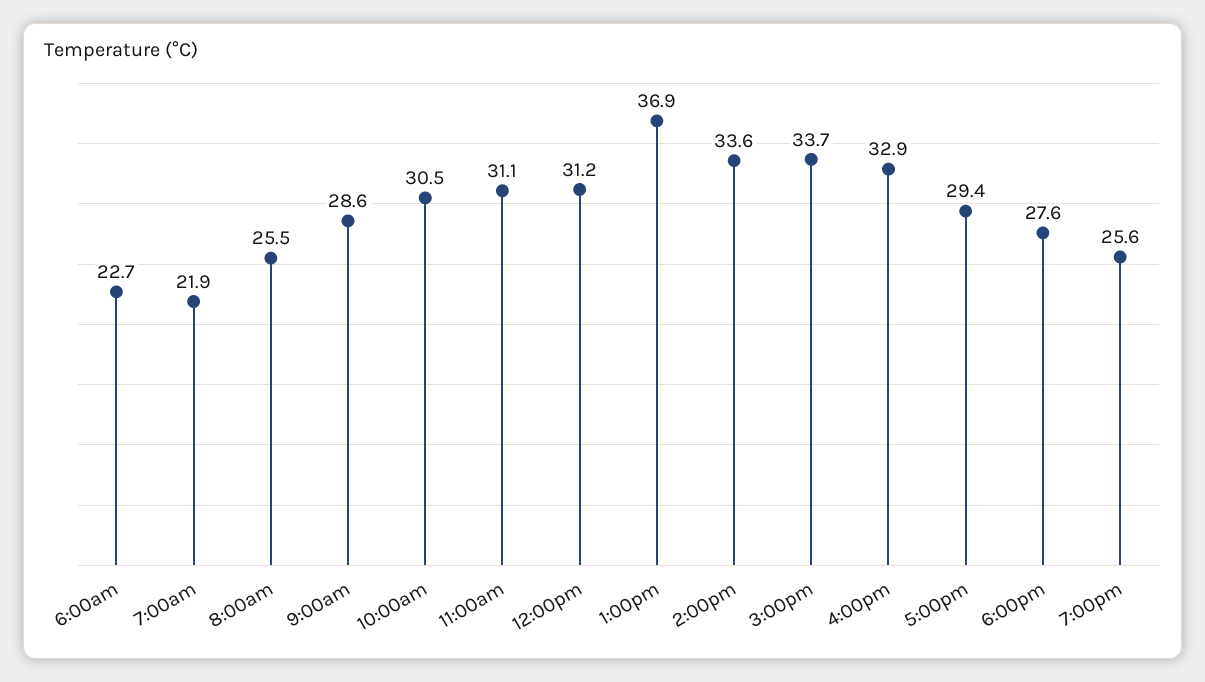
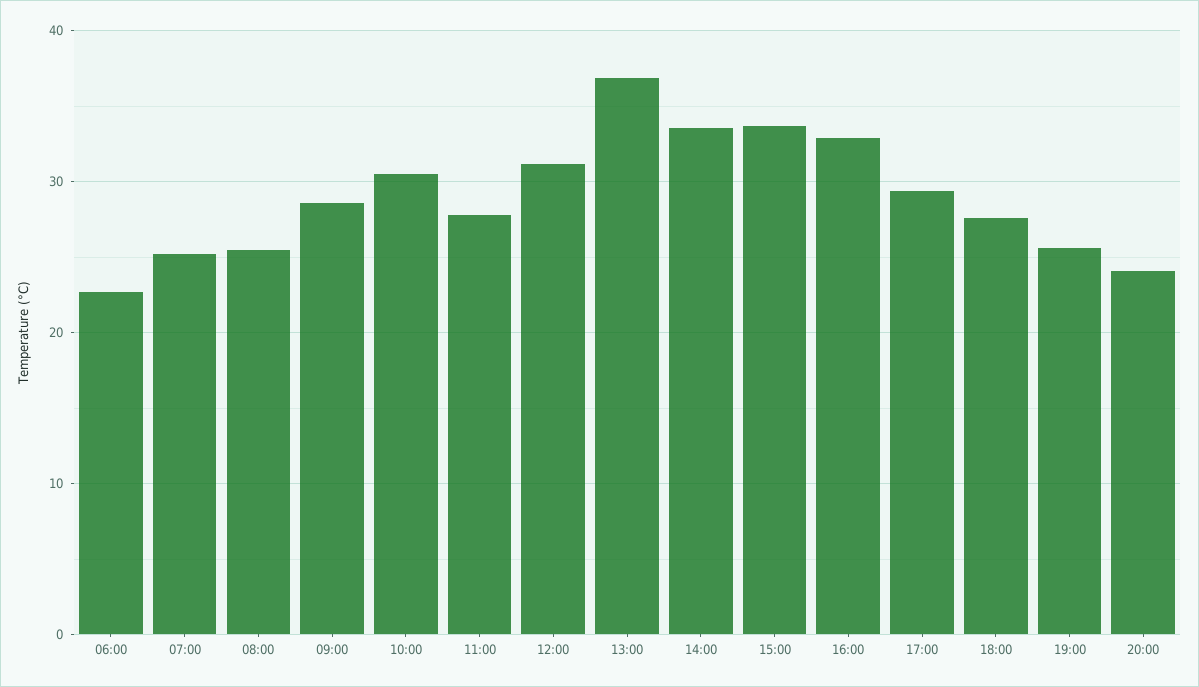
7:00am: 21.9 -> 25
11:00am: 31.1 -> 28
20:00: none -> 24

